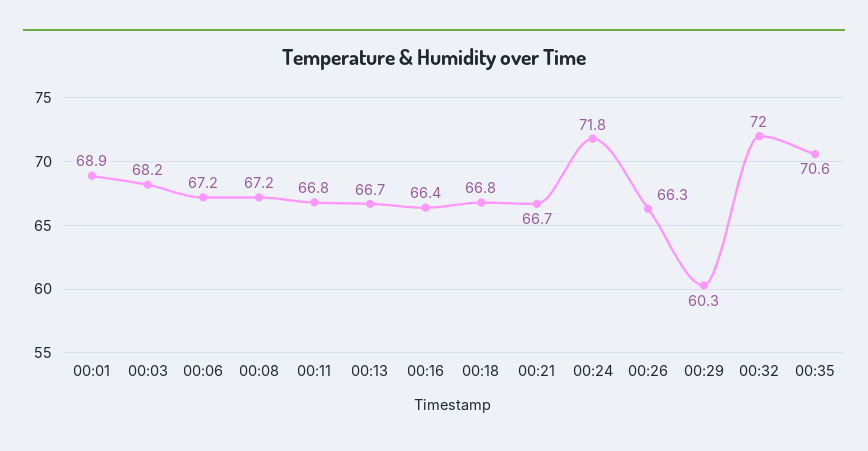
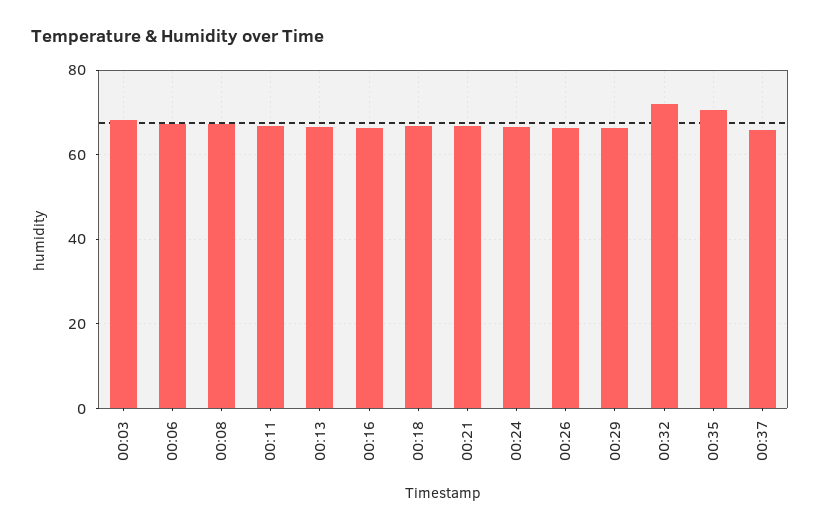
00:01: 68.9 -> none
00:24: 71.8 -> 66
00:29: 60.3 -> 66
00:37: none -> 66

